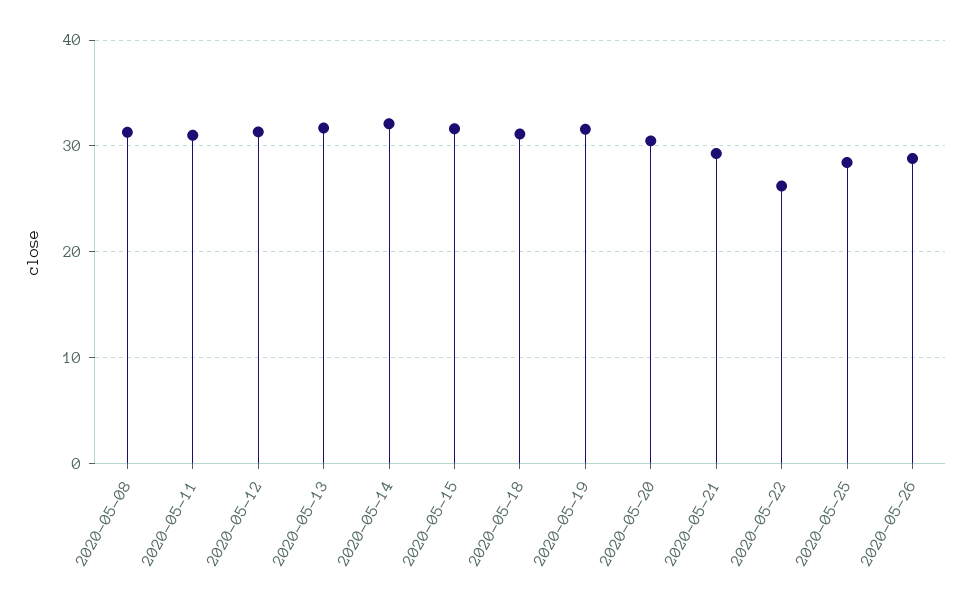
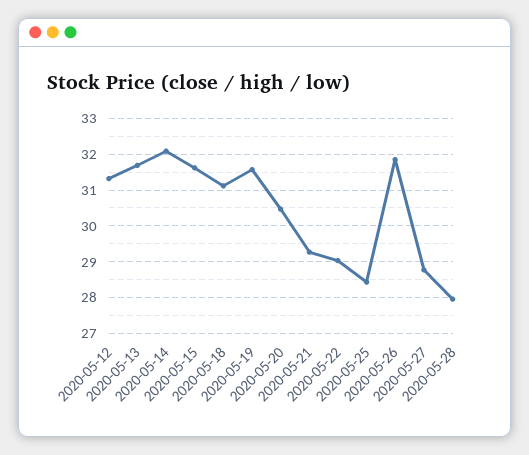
2020-05-08: 31 -> none
2020-05-11: 31 -> none
2020-05-22: 26 -> 29
2020-05-26: 29 -> 31.8
2020-05-27: none -> 28.8
2020-05-28: none -> 28

